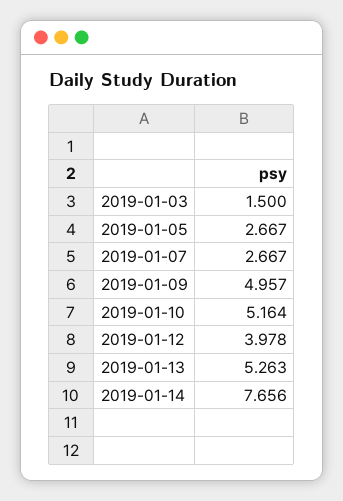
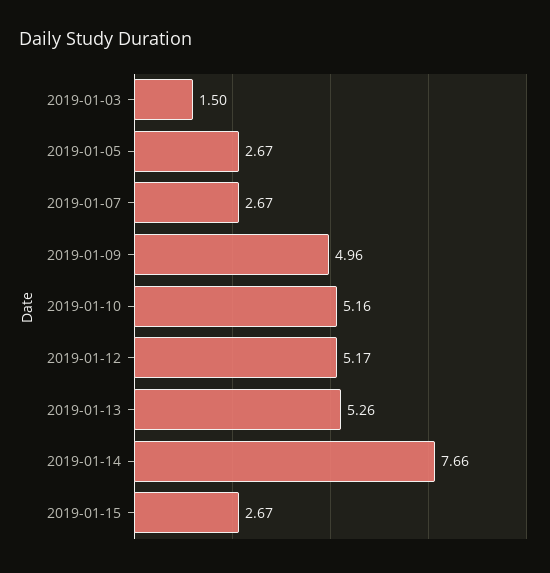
2019-01-12: 3.978 -> 5.17
2019-01-15: none -> 2.67

